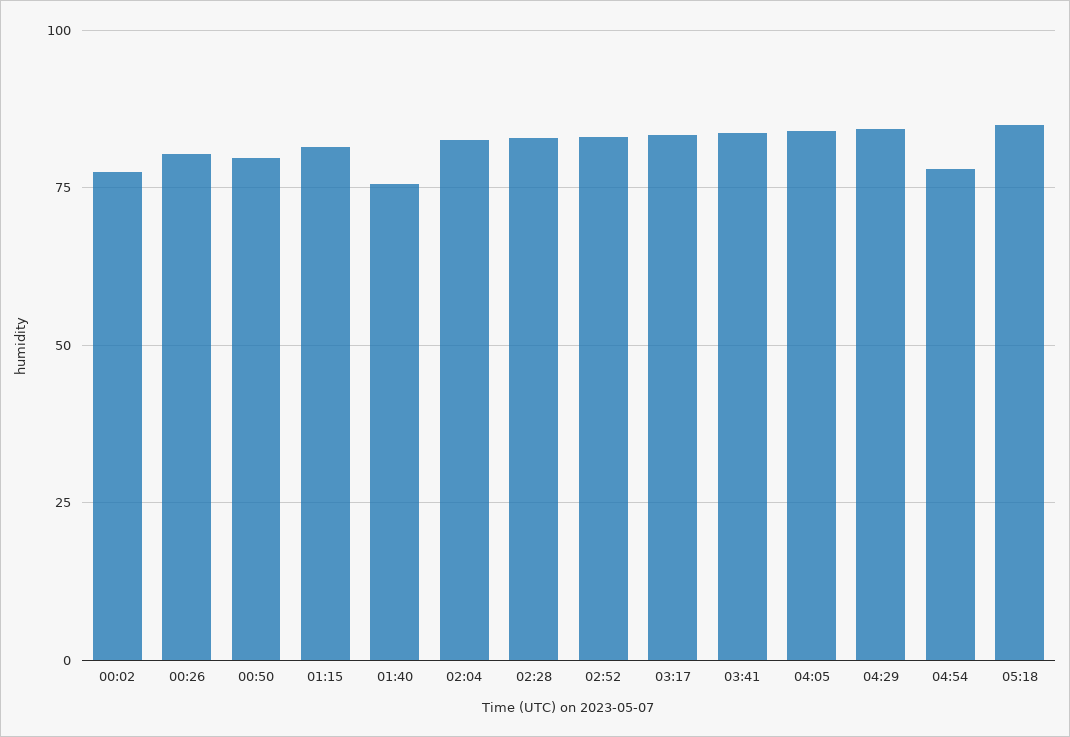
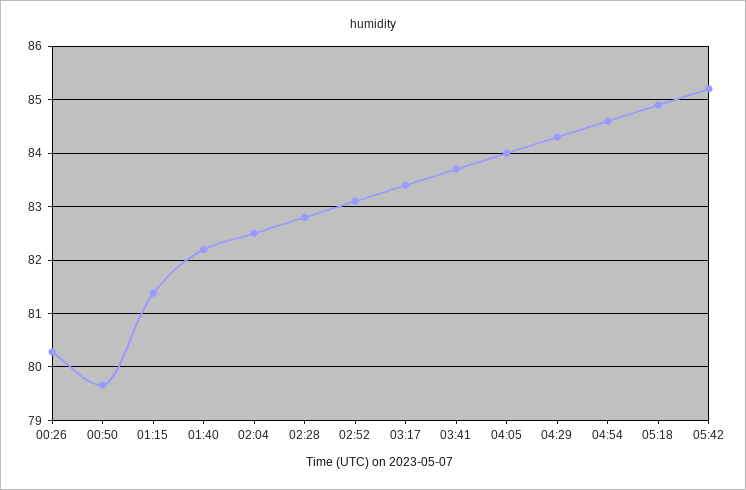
00:02: 77.5 -> none
01:40: 75 -> 82.2
04:54: 77.5 -> 84.6
05:42: none -> 85.2

